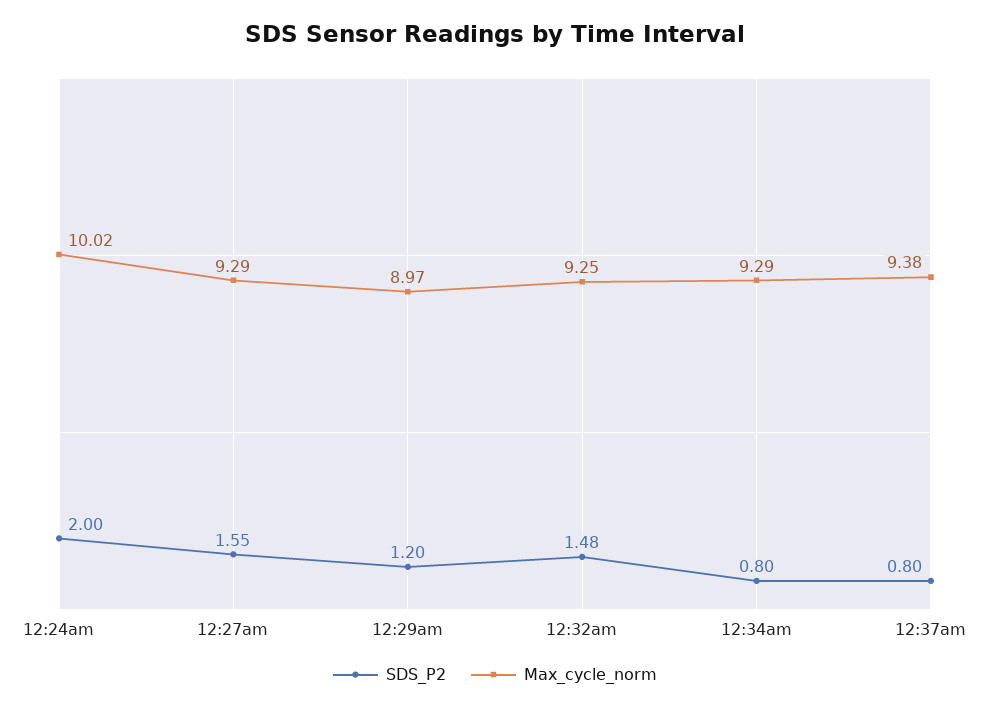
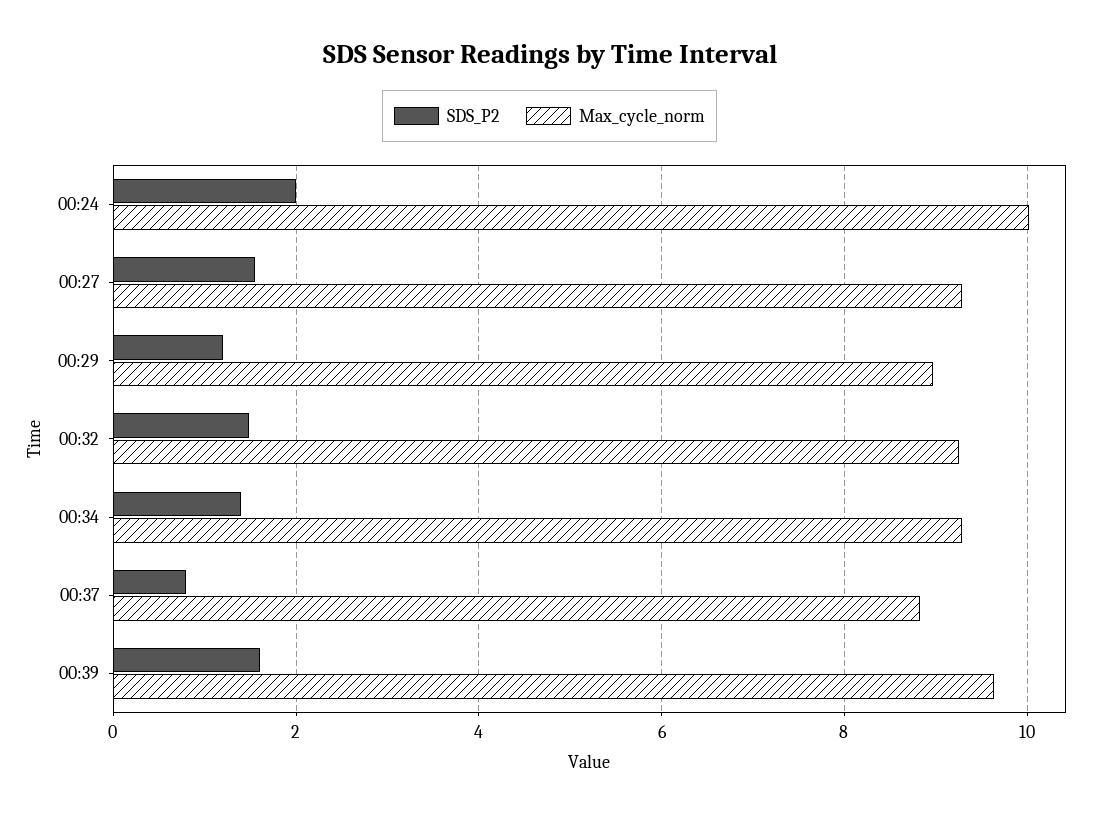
SDS_P2, 12:34am: 0.8 -> 1.4
Max_cycle_norm, 12:37am: 9.38 -> 8.8
SDS_P2, 00:39: none -> 1.6
Max_cycle_norm, 00:39: none -> 9.6

